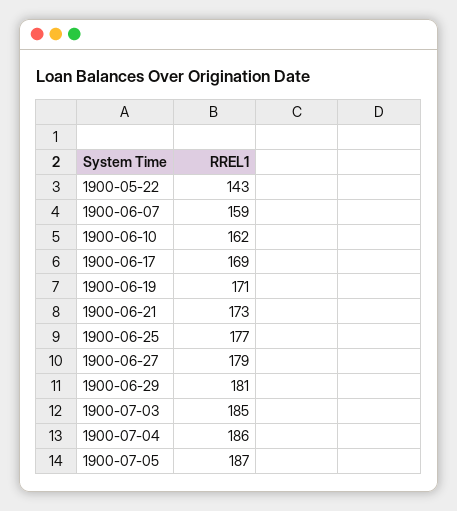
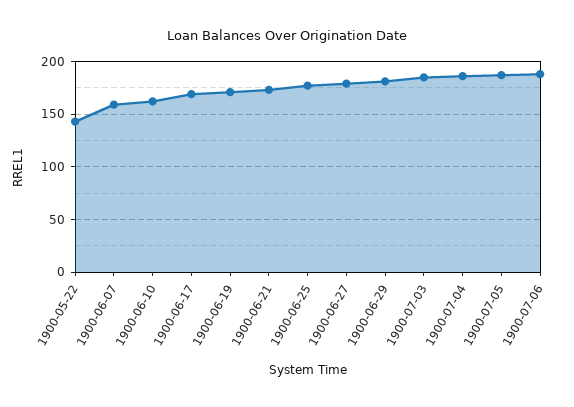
1900-07-06: none -> 190

